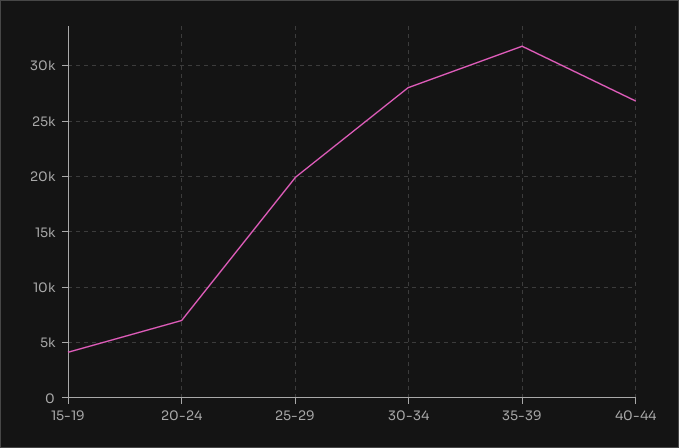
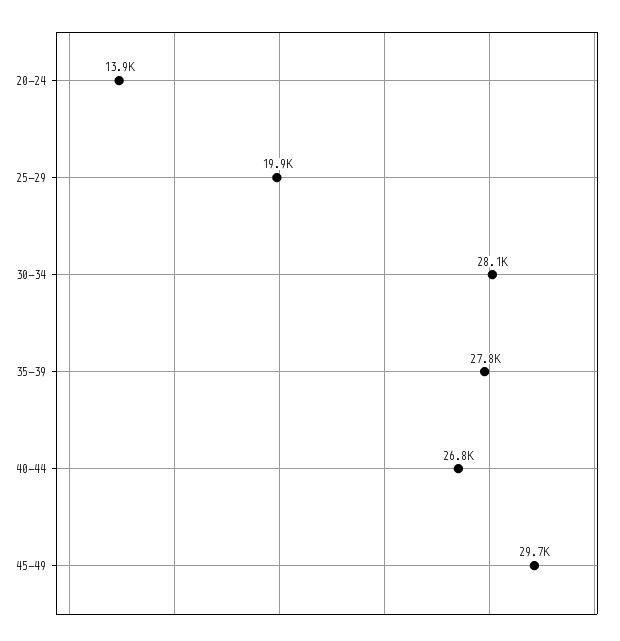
15-19: 4000 -> none
20-24: 7000 -> 13900
35-39: 32000 -> 27800
45-49: none -> 29700

